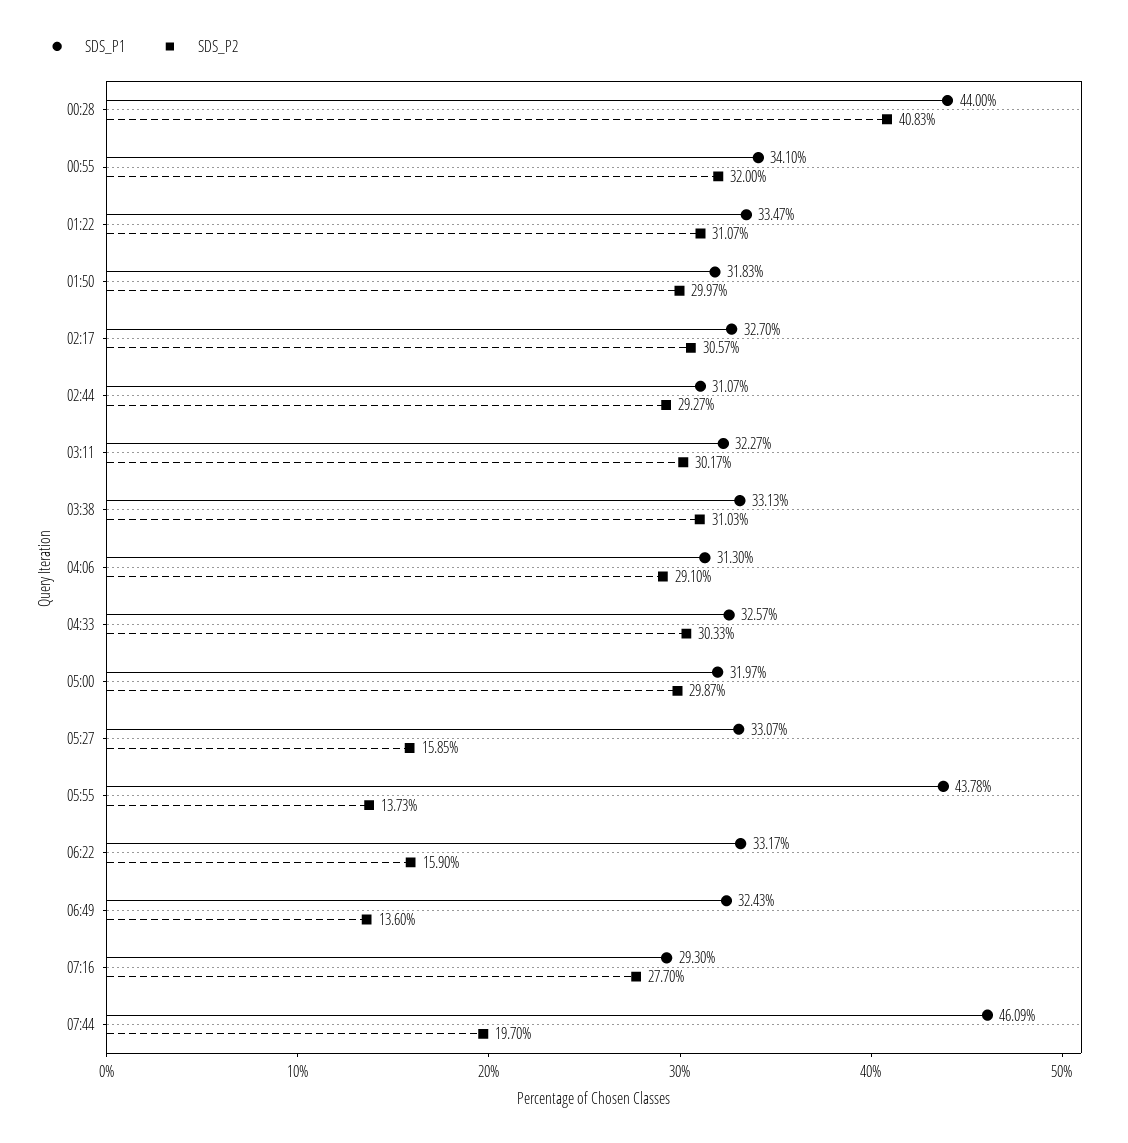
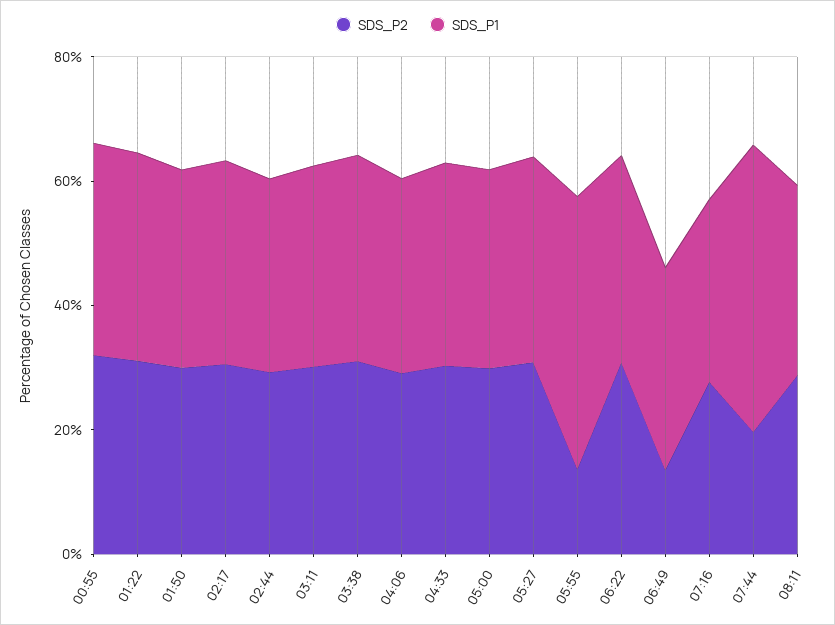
SDS_P1, 00:28: 44 -> none
SDS_P2, 00:28: 40.83 -> none
SDS_P2, 05:27: 15.85 -> 30
SDS_P2, 06:22: 15.9 -> 30
SDS_P2, 08:11: none -> 30
SDS_P1, 08:11: none -> 30

